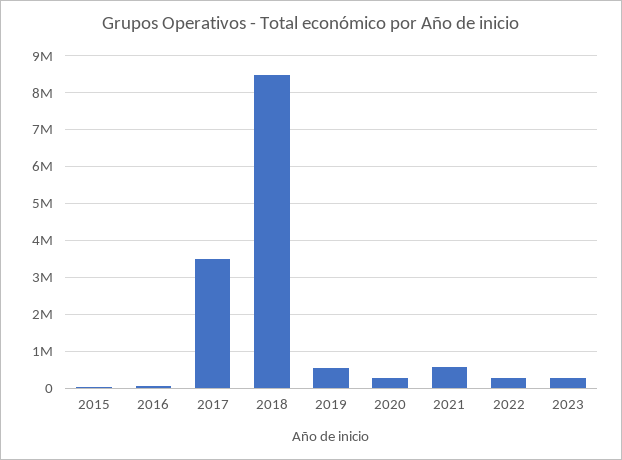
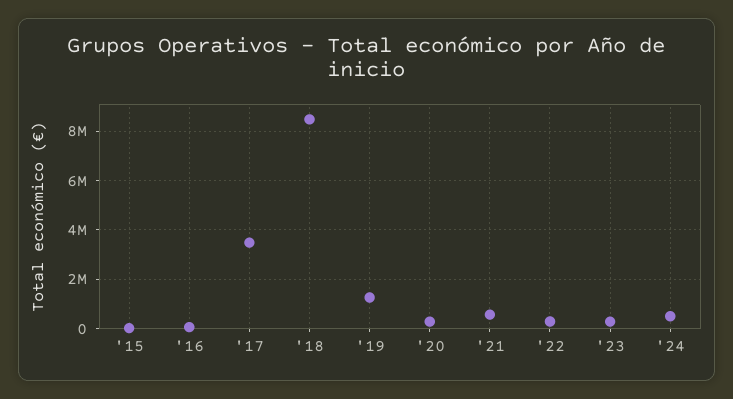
2019: 600000 -> 1250000
'24: none -> 500000

